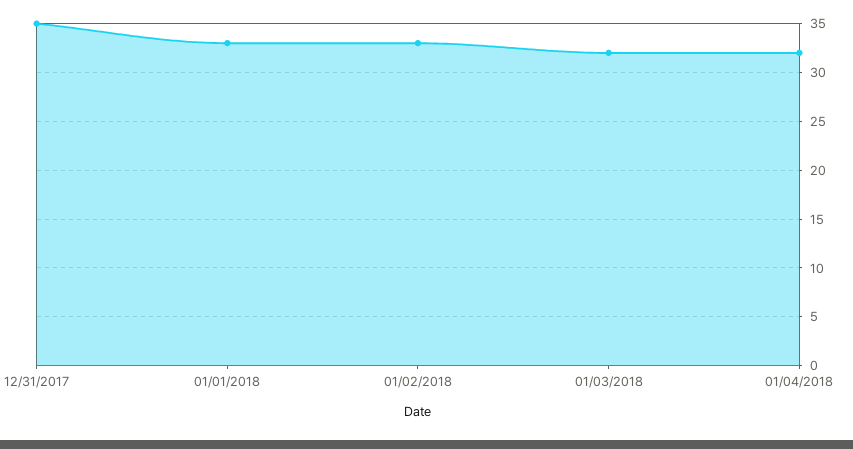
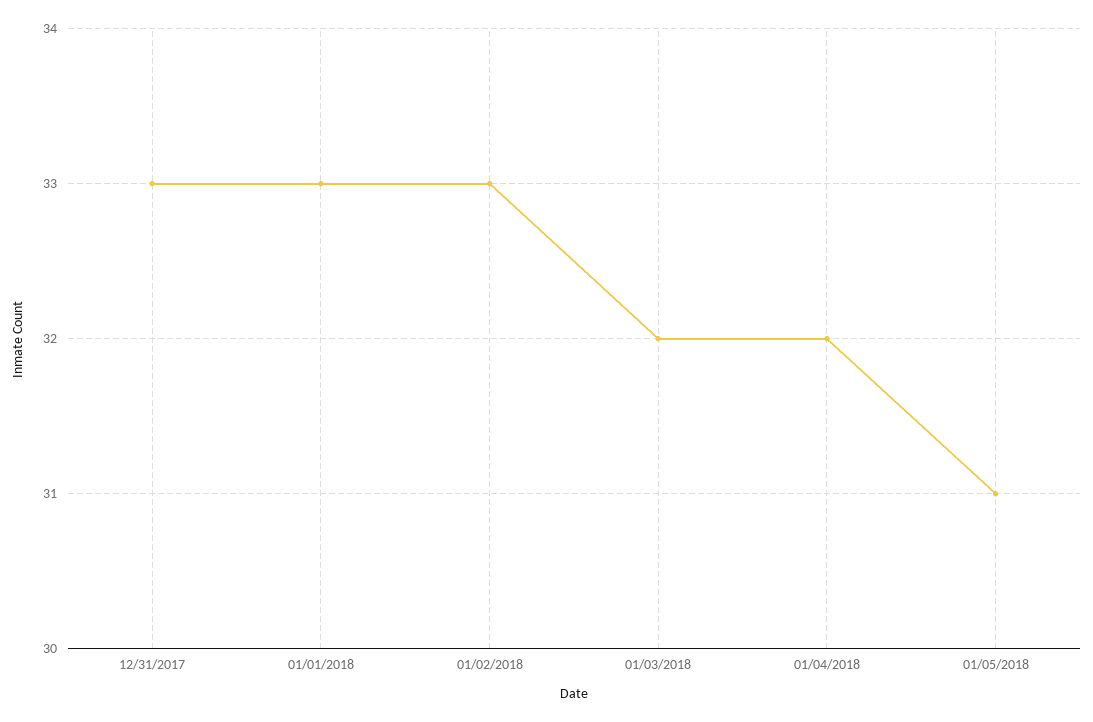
12/31/2017: 35 -> 33
01/05/2018: none -> 31

